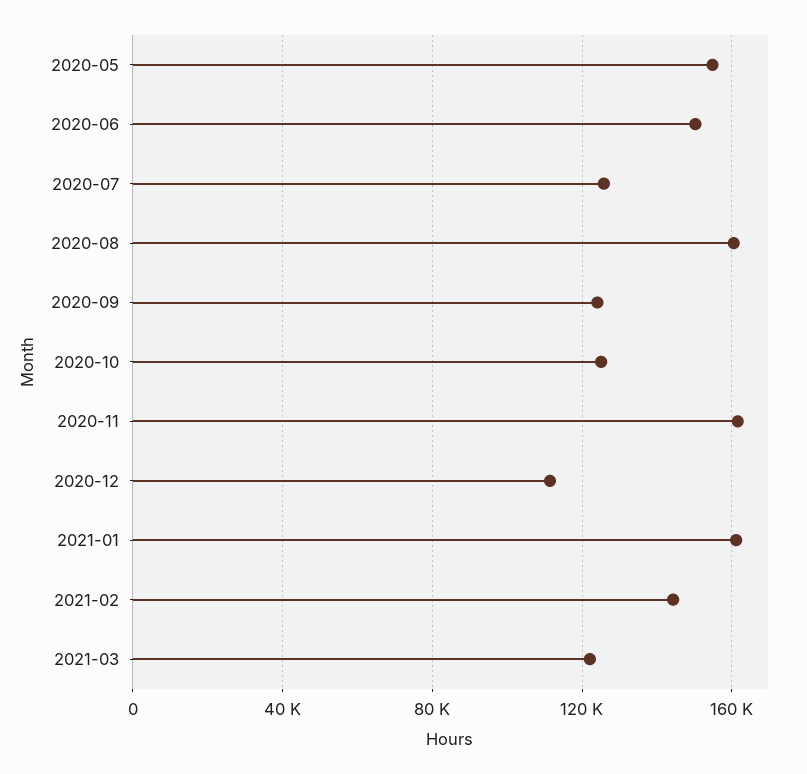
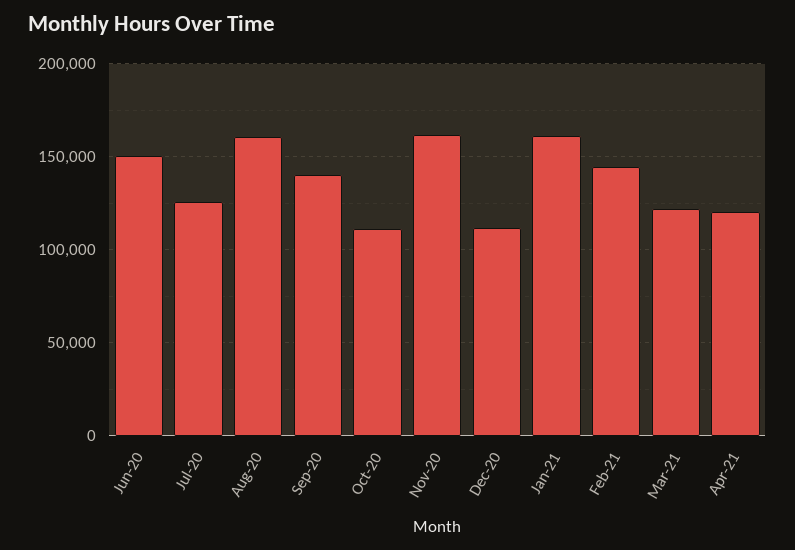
2020-05: 155000 -> none
2020-09: 125000 -> 140000
2020-10: 125000 -> 110000
Apr-21: none -> 120000

